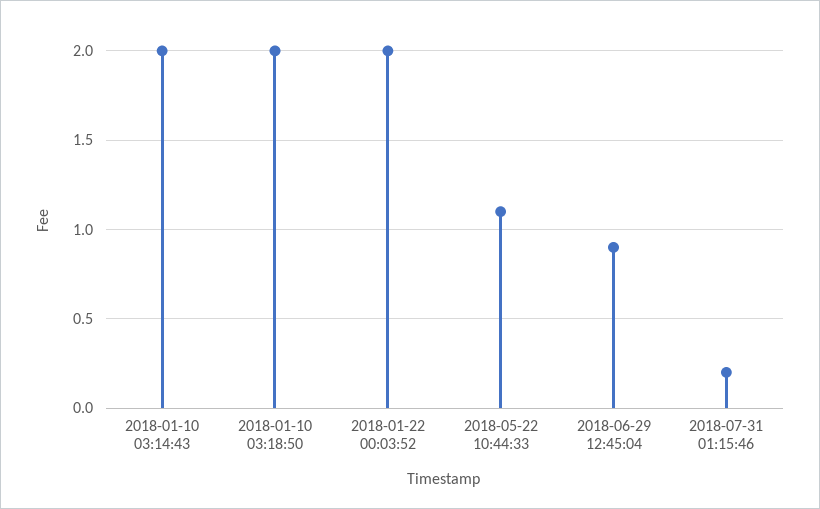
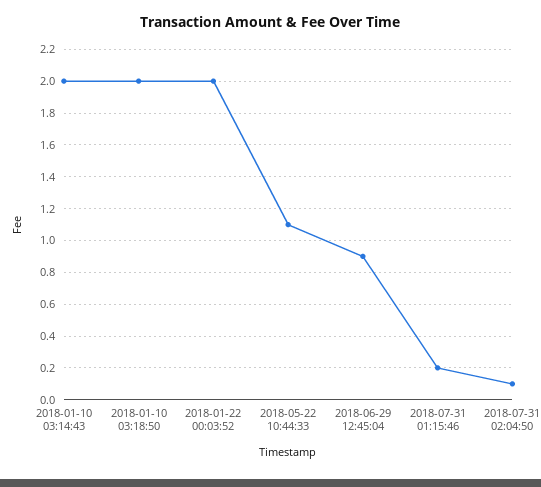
2018-07-31 02:04:50: none -> 0.1

